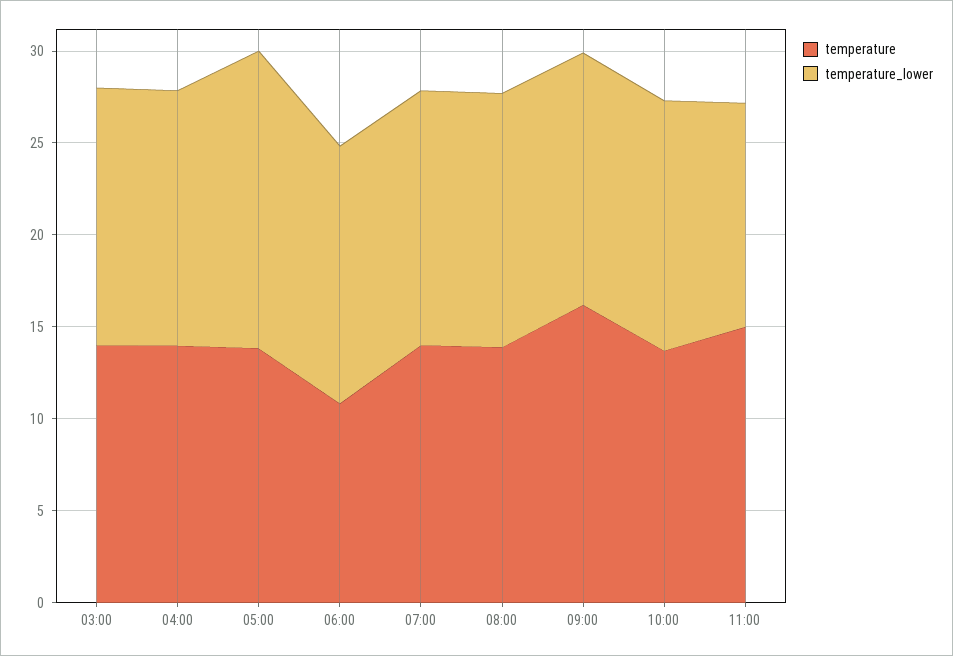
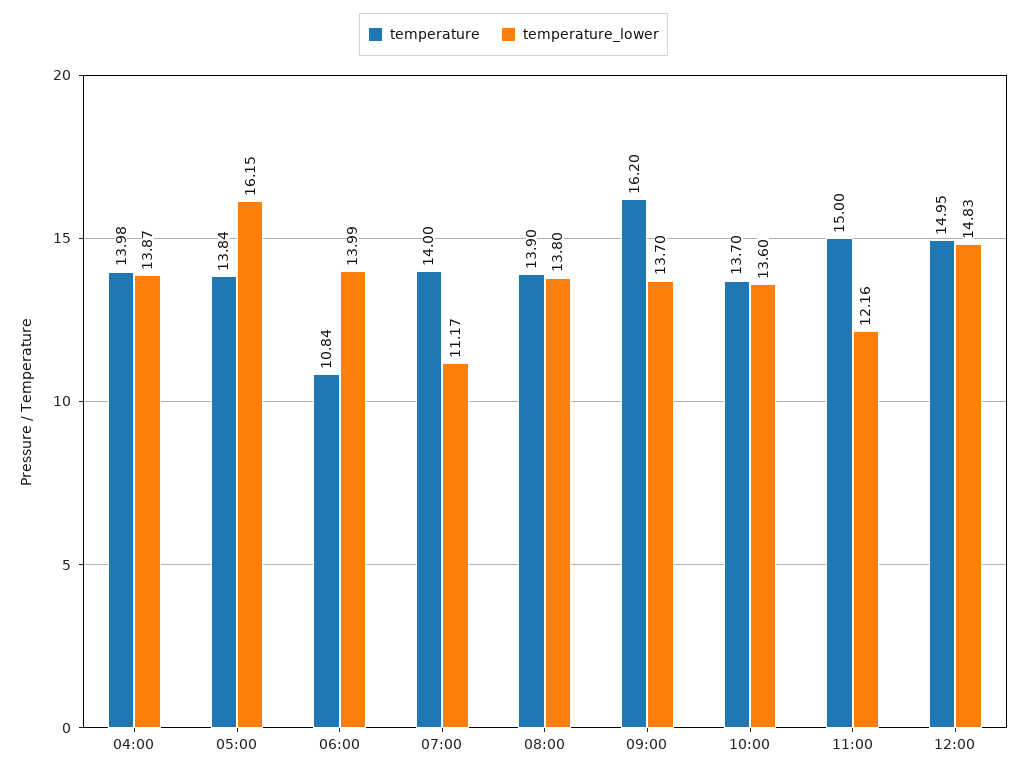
temperature, 03:00: 14 -> none
temperature_lower, 03:00: 14 -> none
temperature_lower, 07:00: 14 -> 11.17
temperature, 12:00: none -> 14.95
temperature_lower, 12:00: none -> 14.83

